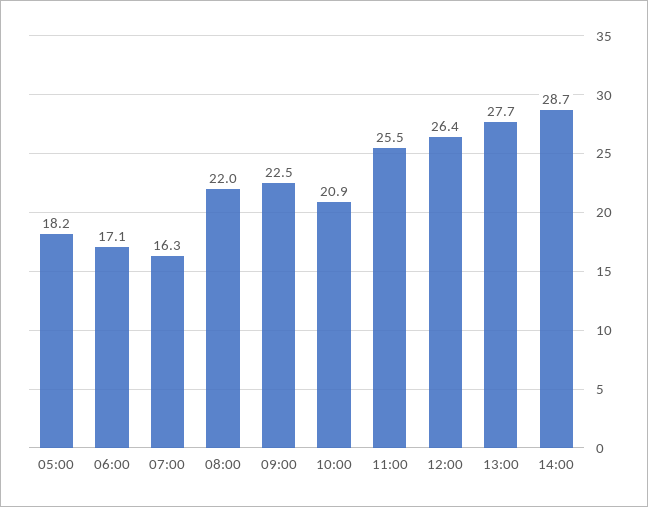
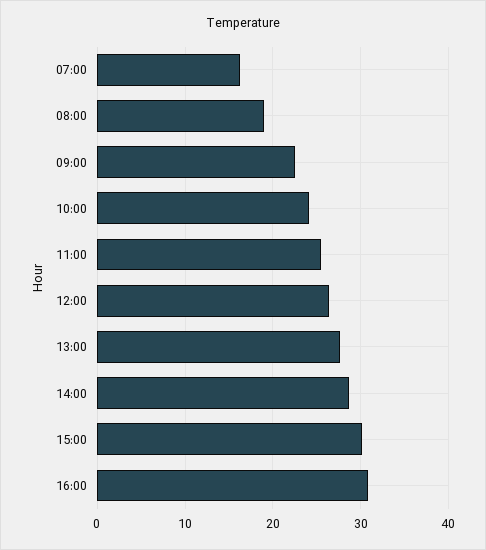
05:00: 18.2 -> none
06:00: 17.1 -> none
08:00: 22 -> 19
10:00: 20.9 -> 24
15:00: none -> 30
16:00: none -> 31

